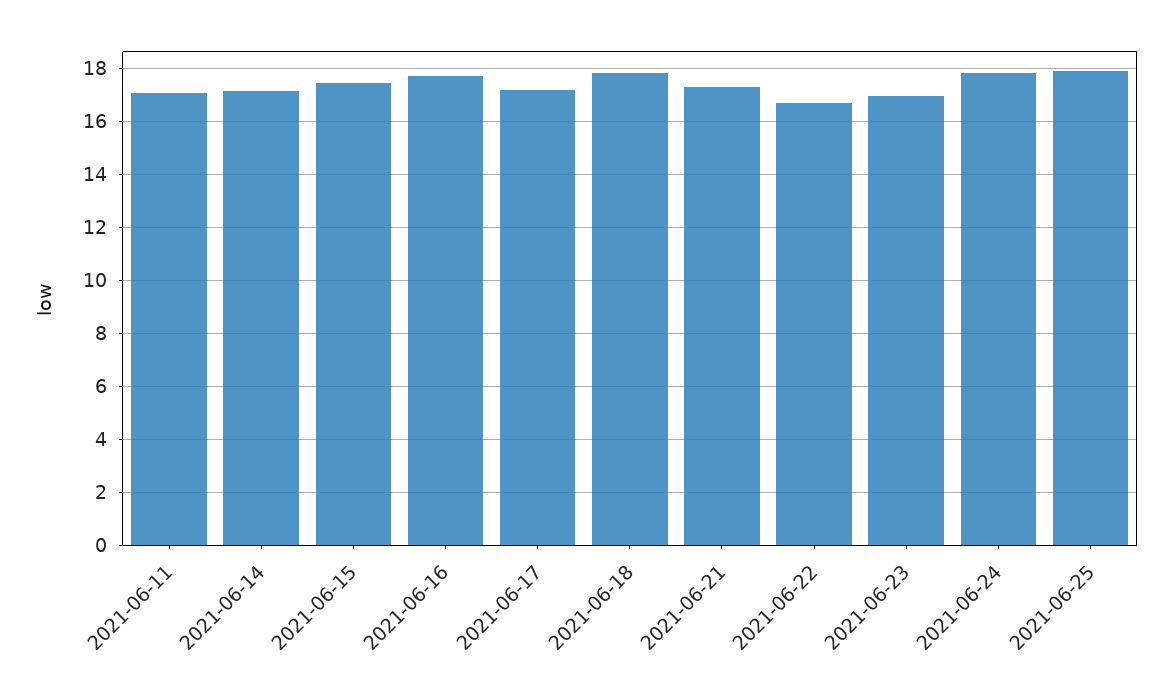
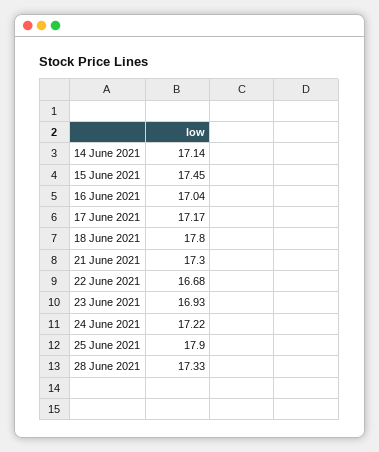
2021-06-11: 17 -> none
2021-06-16: 17.75 -> 17.04
2021-06-24: 17.75 -> 17.22
28 June 2021: none -> 17.33

